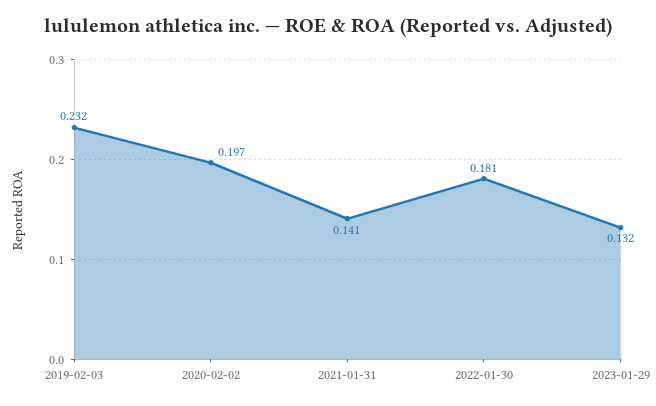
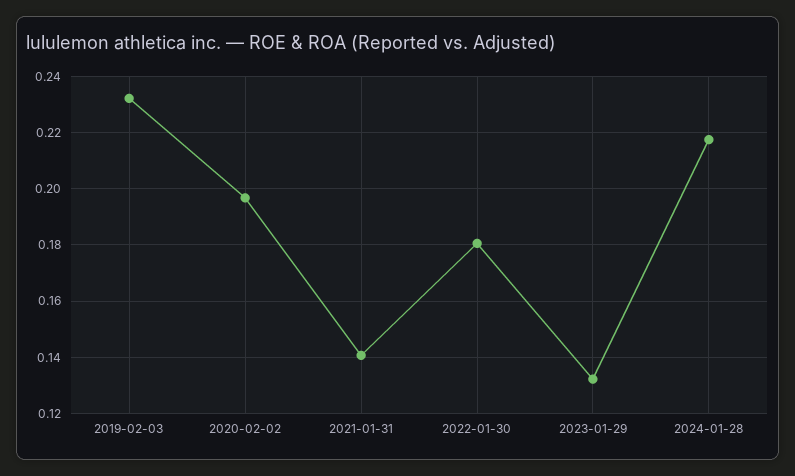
2024-01-28: none -> 0.2175

